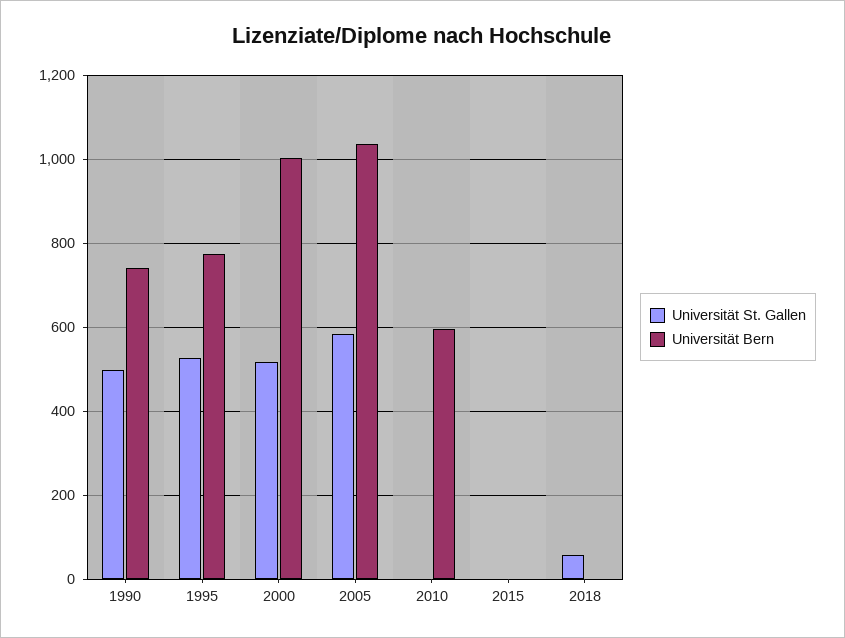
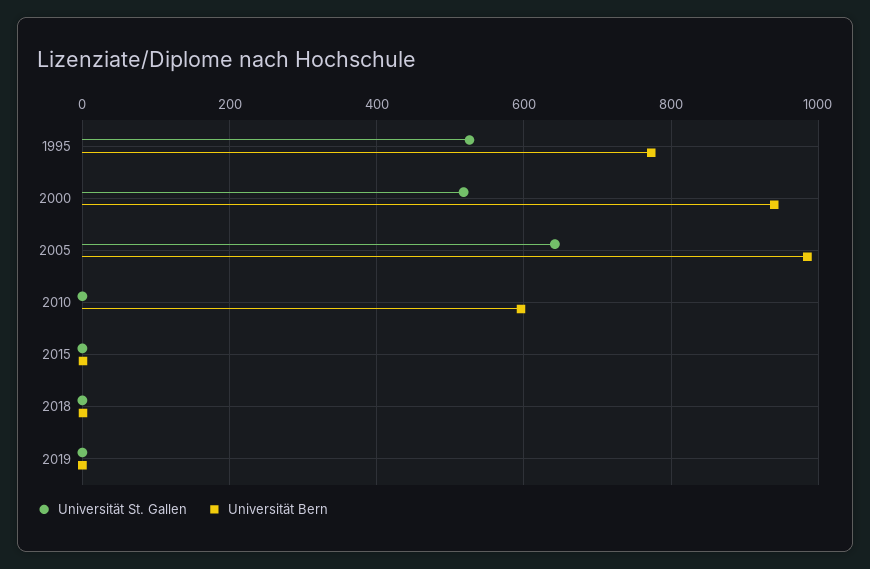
Universität St. Gallen, 1990: 500 -> none
Universität Bern, 1990: 740 -> none
Universität Bern, 2000: 1000 -> 940
Universität St. Gallen, 2005: 580 -> 640
Universität Bern, 2005: 1040 -> 980
Universität St. Gallen, 2018: 60 -> 0
Universität St. Gallen, 2019: none -> 0
Universität Bern, 2019: none -> 0

